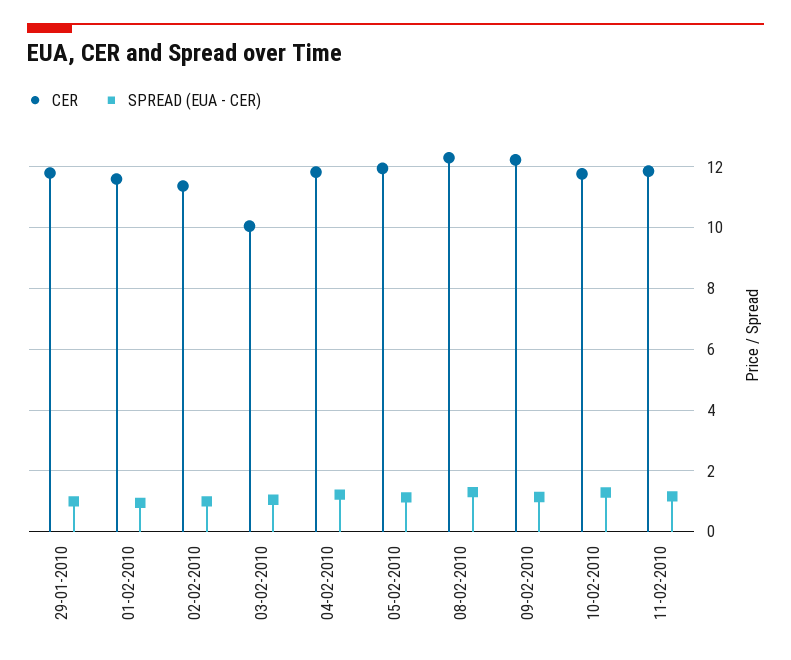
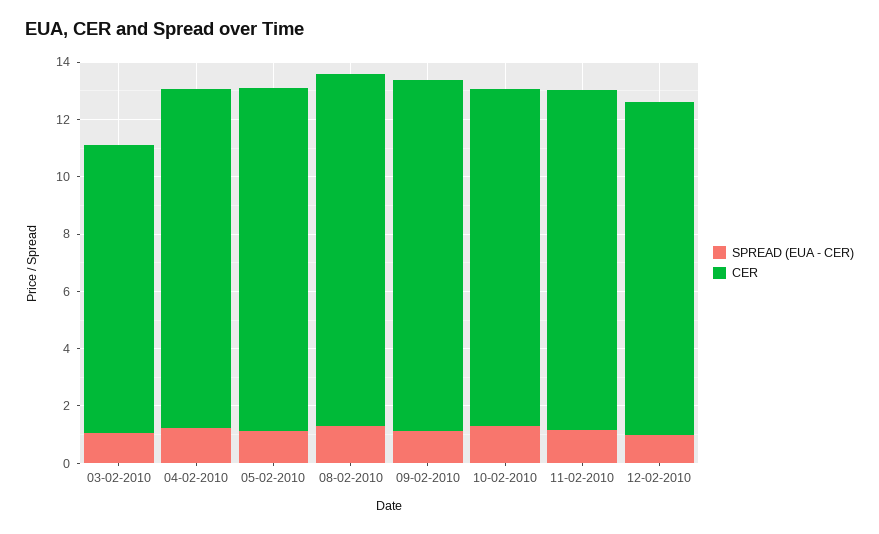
CER, 29-01-2010: 11.8 -> none
SPREAD (EUA - CER), 29-01-2010: 1 -> none
CER, 01-02-2010: 11.6 -> none
SPREAD (EUA - CER), 01-02-2010: 1 -> none
CER, 02-02-2010: 11.4 -> none
SPREAD (EUA - CER), 02-02-2010: 1 -> none
SPREAD (EUA - CER), 12-02-2010: none -> 1
CER, 12-02-2010: none -> 11.5

